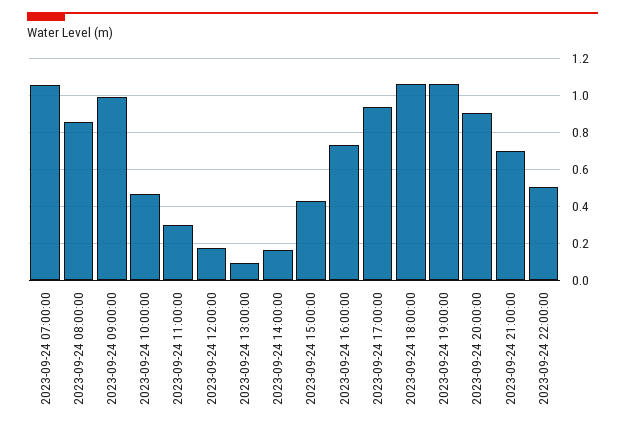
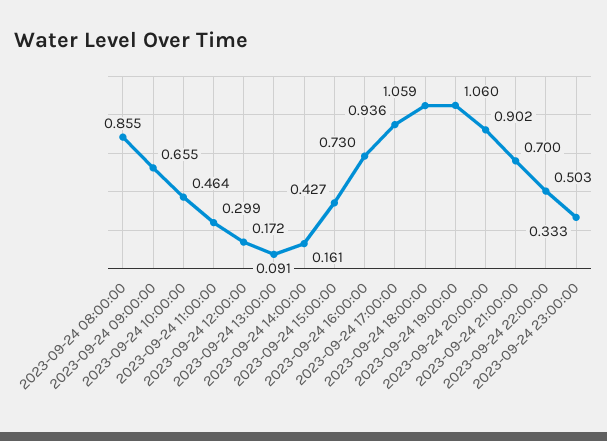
2023-09-24 07:00:00: 1.05 -> none
2023-09-24 09:00:00: 1 -> 0.655
2023-09-24 23:00:00: none -> 0.333

